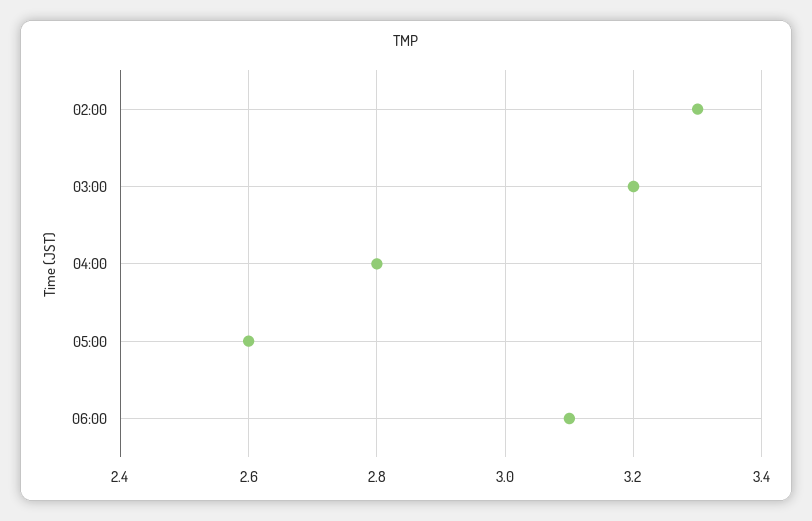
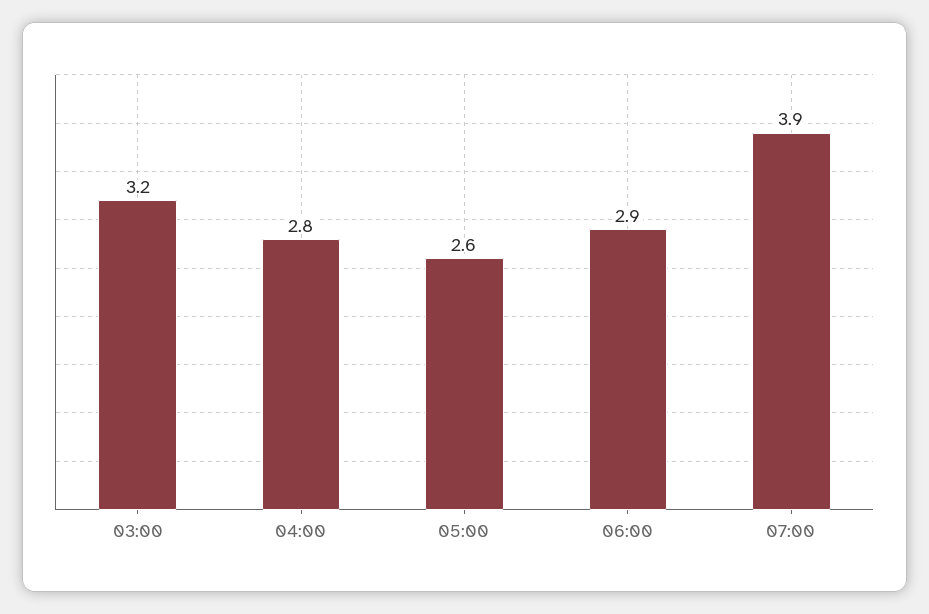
02:00: 3.3 -> none
06:00: 3.1 -> 2.9
07:00: none -> 3.9

